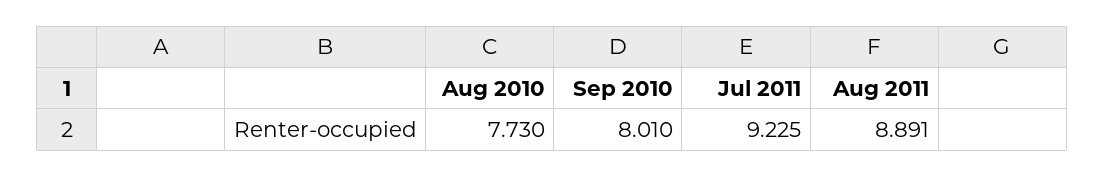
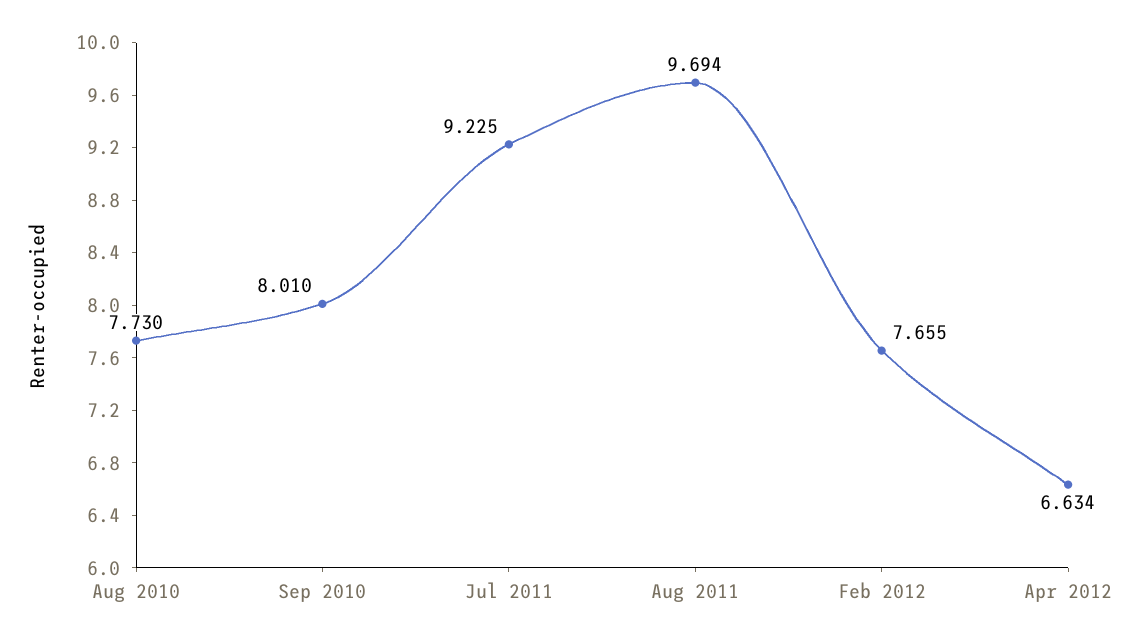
Aug 2011: 8.891 -> 9.694
Feb 2012: none -> 7.655
Apr 2012: none -> 6.634

